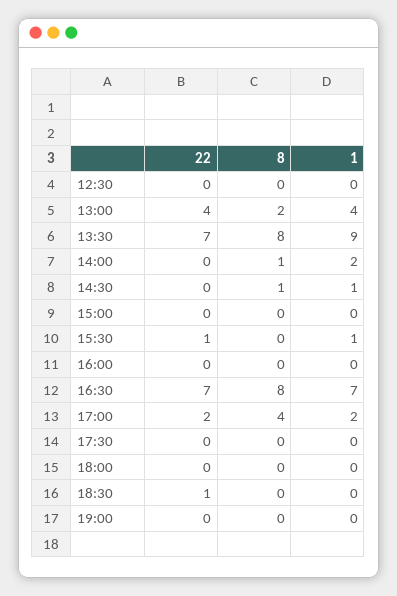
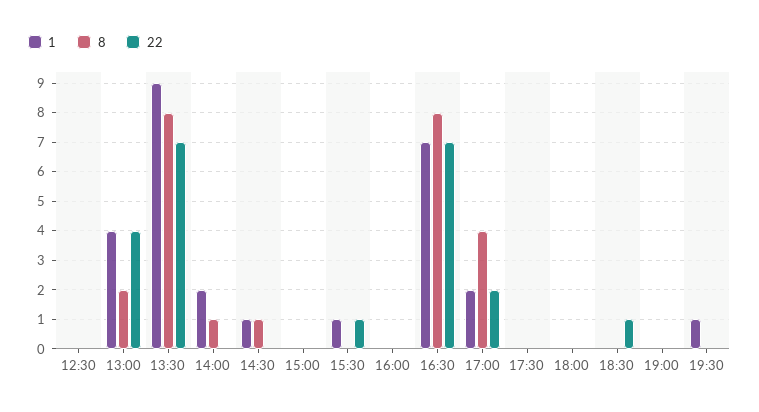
1, 19:30: none -> 1
8, 19:30: none -> 0
22, 19:30: none -> 0

